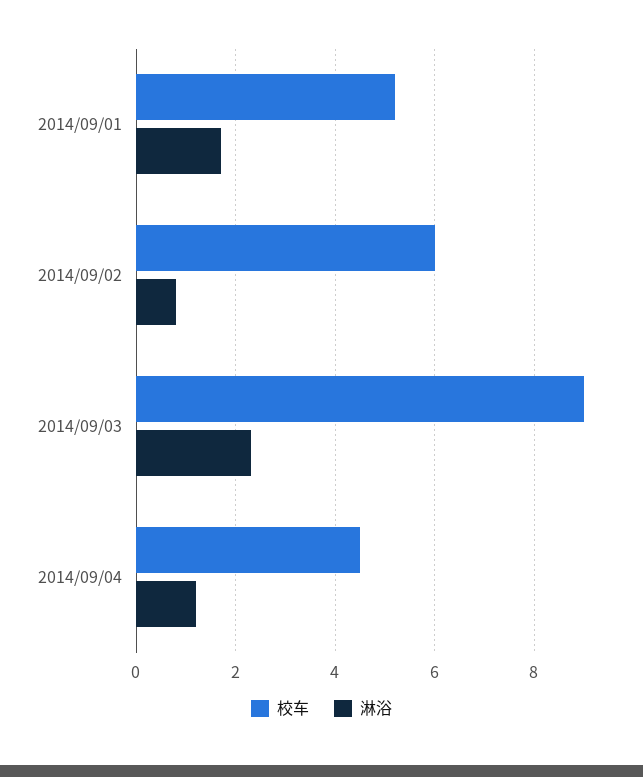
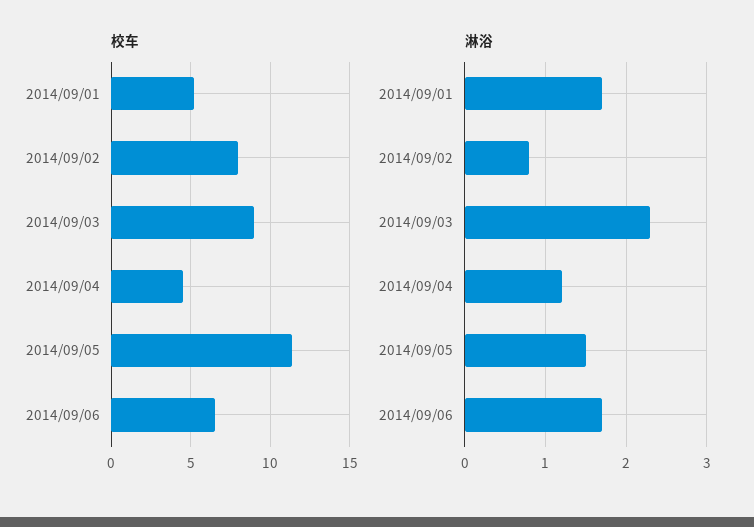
校车, 2014/09/02: 6 -> 8
校车, 2014/09/05: none -> 11.5
校车, 2014/09/06: none -> 6.5
淋浴, 2014/09/05: none -> 1.5
淋浴, 2014/09/06: none -> 1.7

